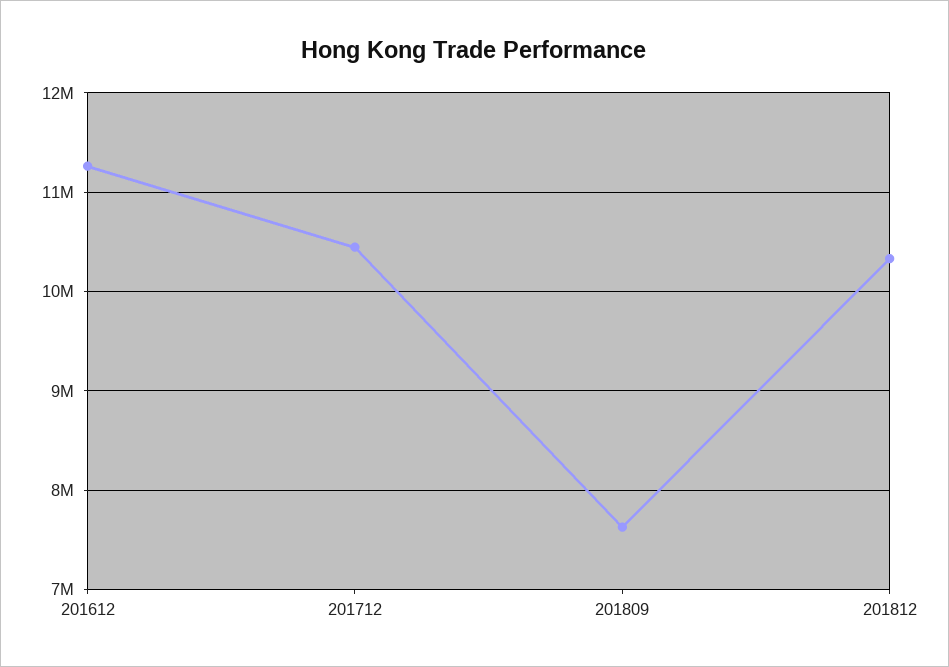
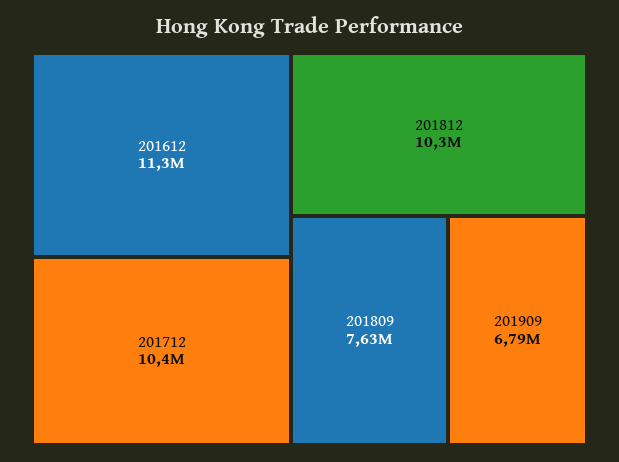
201909: none -> 6790000

